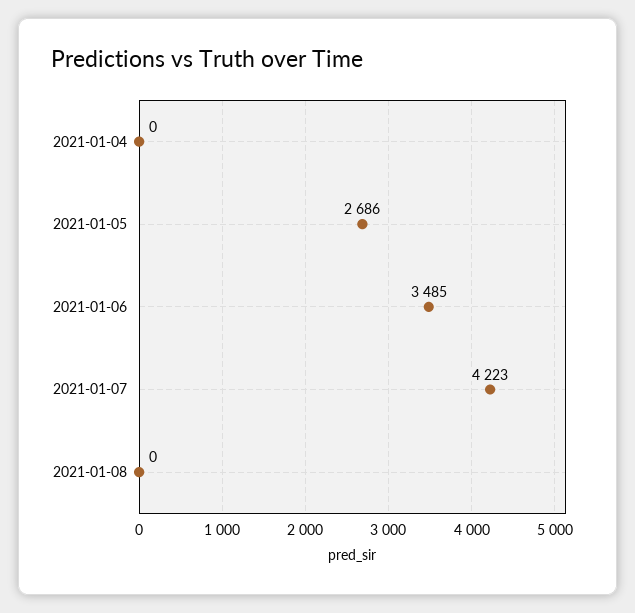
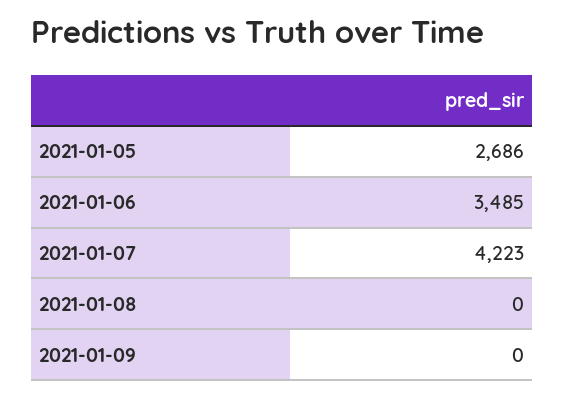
2021-01-04: 0 -> none
2021-01-09: none -> 0

